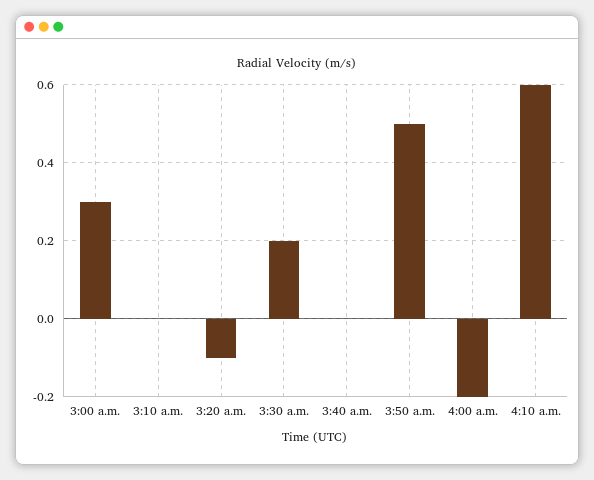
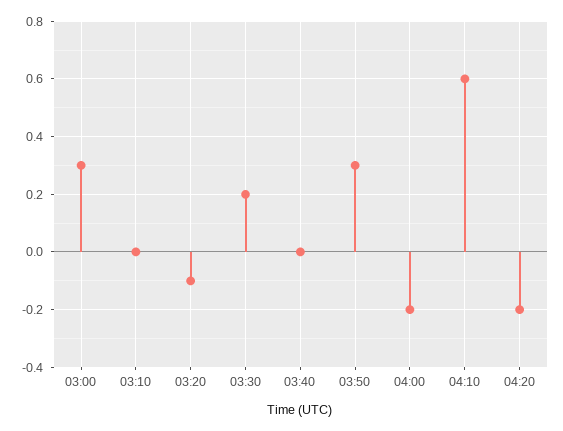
3:50 a.m.: 0.5 -> 0.3
04:20: none -> -0.2

